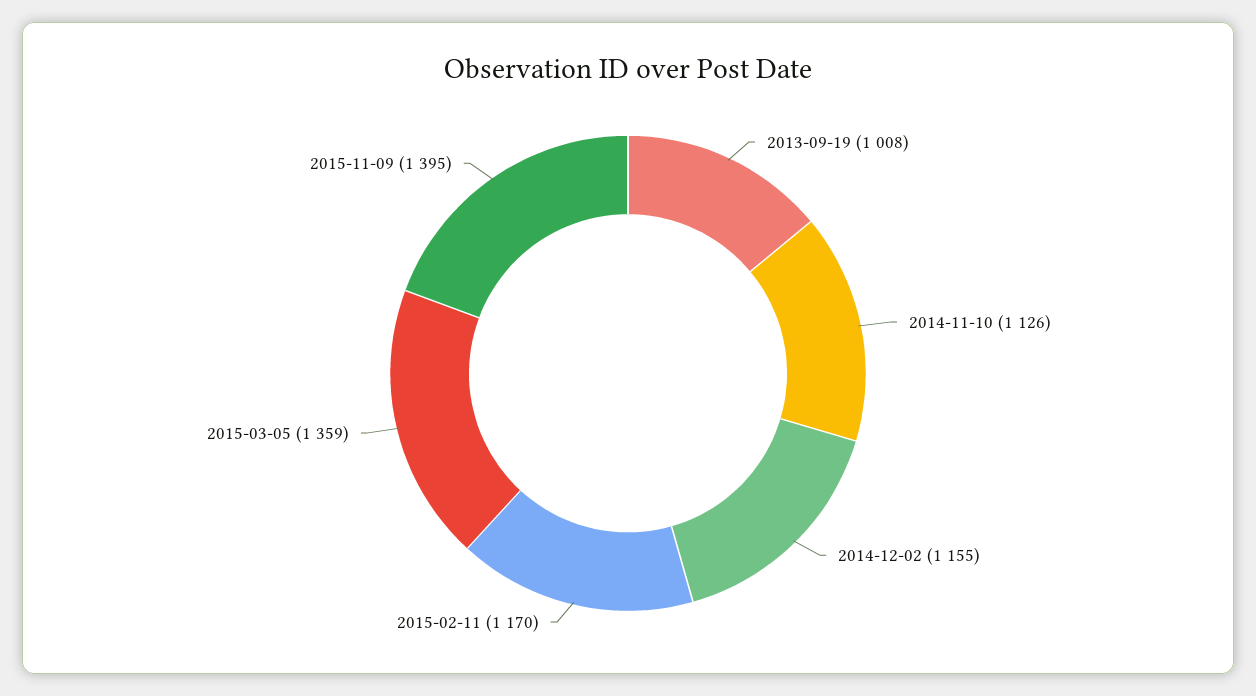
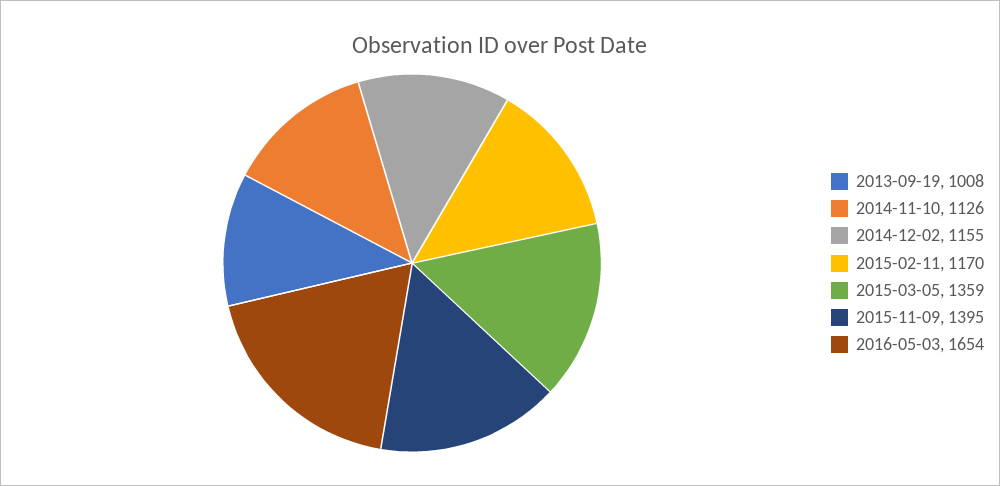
2016-05-03: none -> 1654

